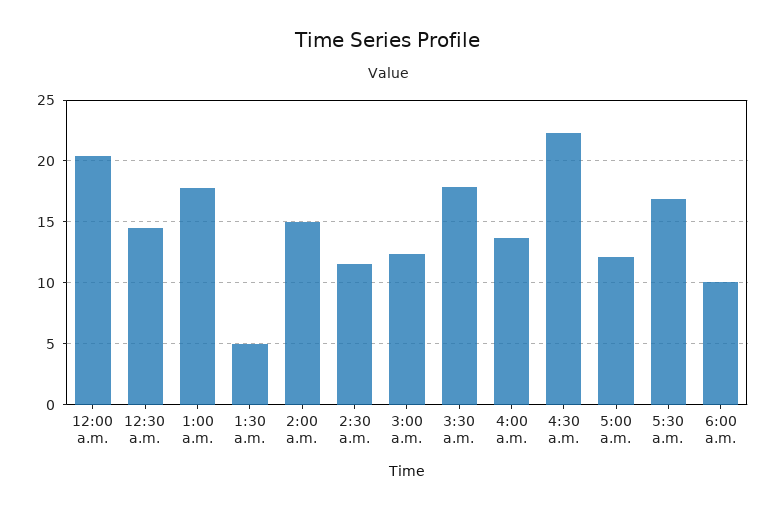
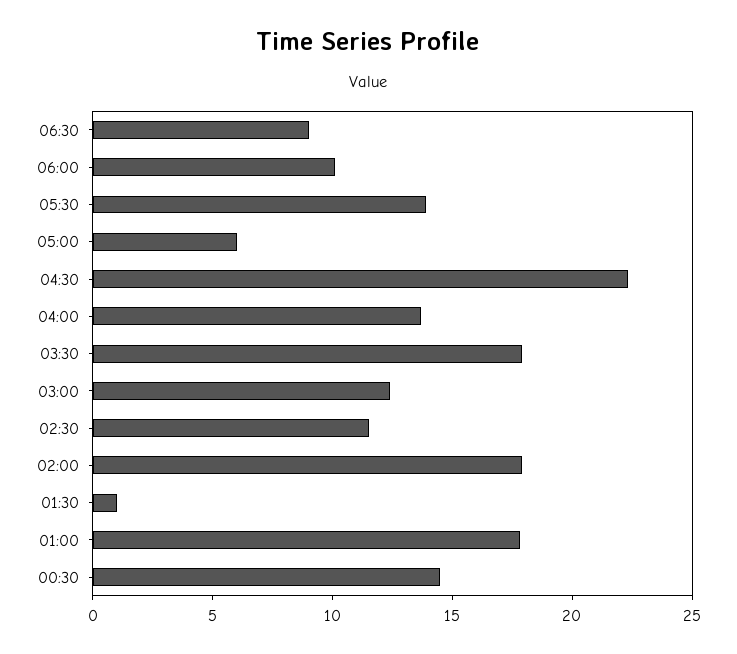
12:00 a.m.: 20.5 -> none
1:30 a.m.: 5 -> 1
2:00 a.m.: 15 -> 18
5:00 a.m.: 12 -> 6
5:30 a.m.: 17 -> 14
06:30: none -> 9

